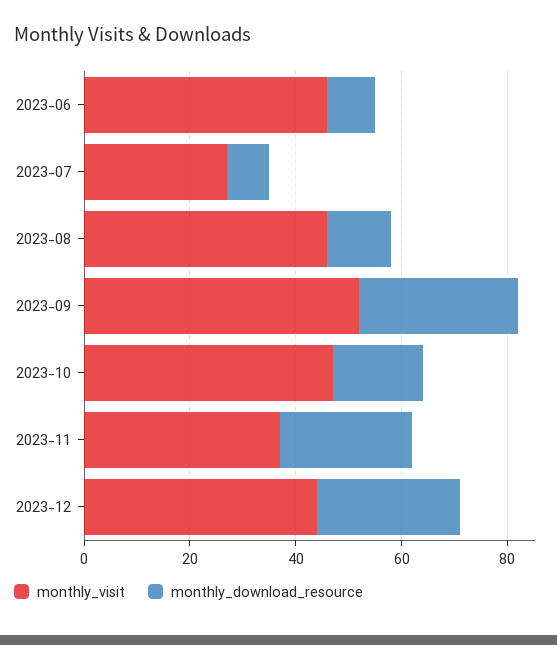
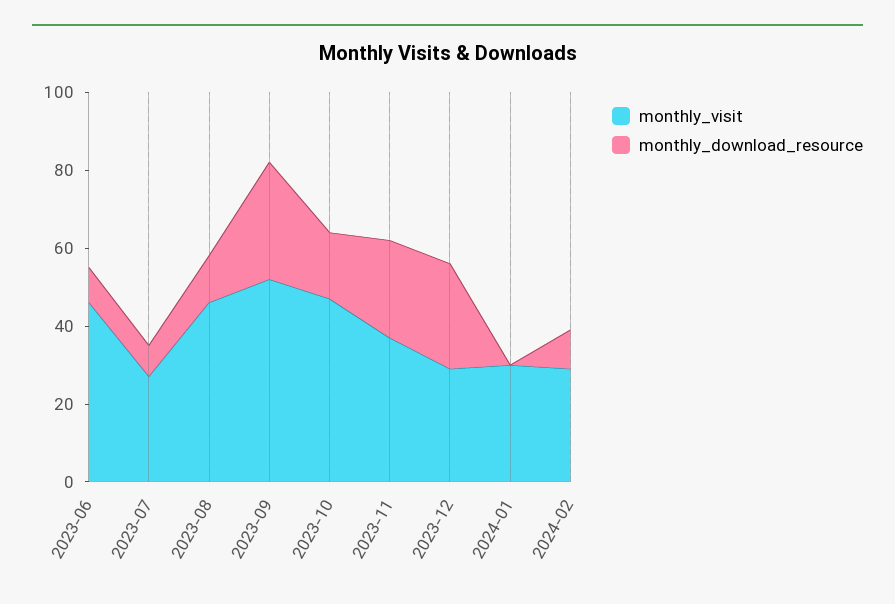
monthly_visit, 2023-12: 45 -> 30
monthly_visit, 2024-01: none -> 30
monthly_download_resource, 2024-01: none -> 0
monthly_visit, 2024-02: none -> 30
monthly_download_resource, 2024-02: none -> 10

